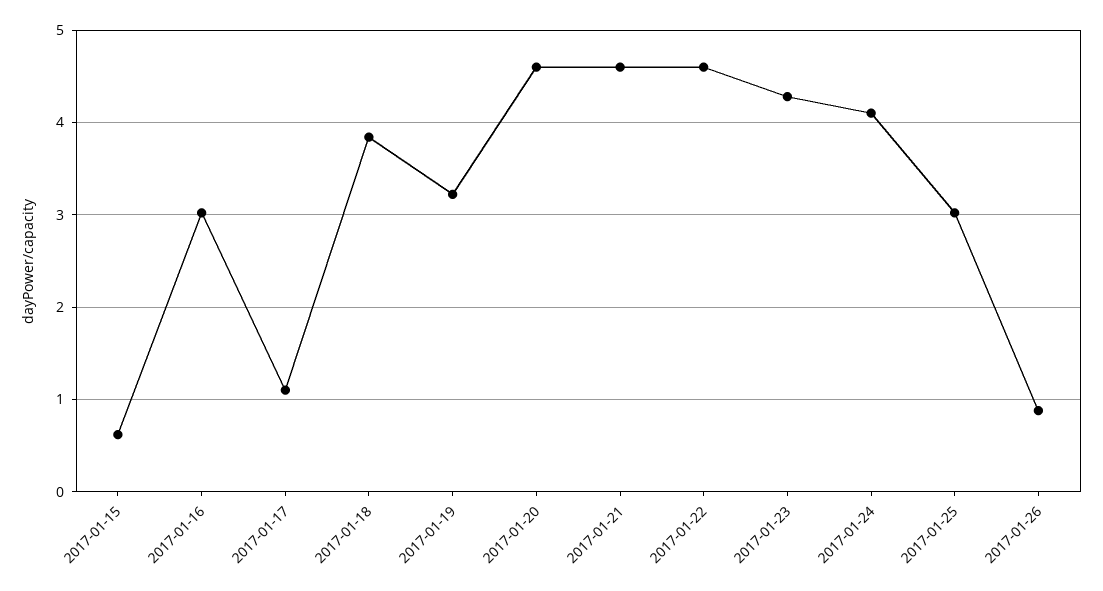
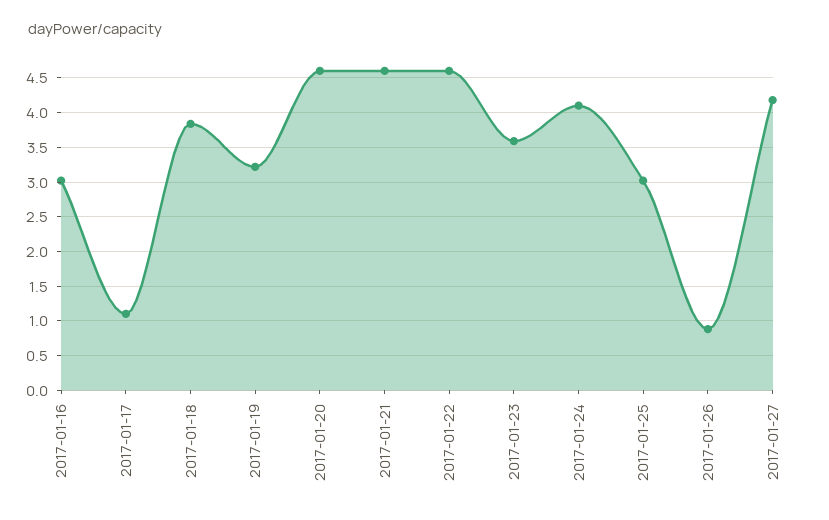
2017-01-15: 0.6 -> none
2017-01-23: 4.3 -> 3.6
2017-01-27: none -> 4.2

